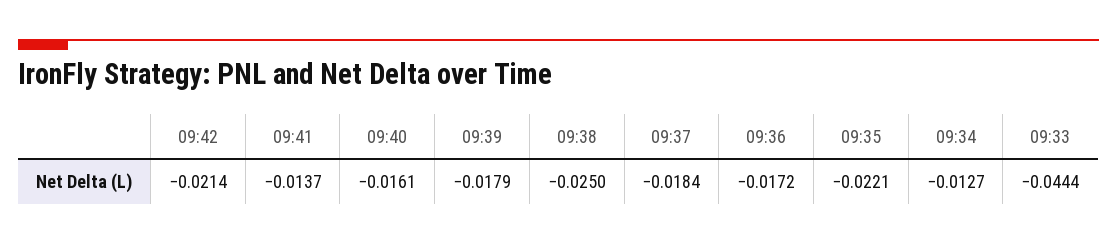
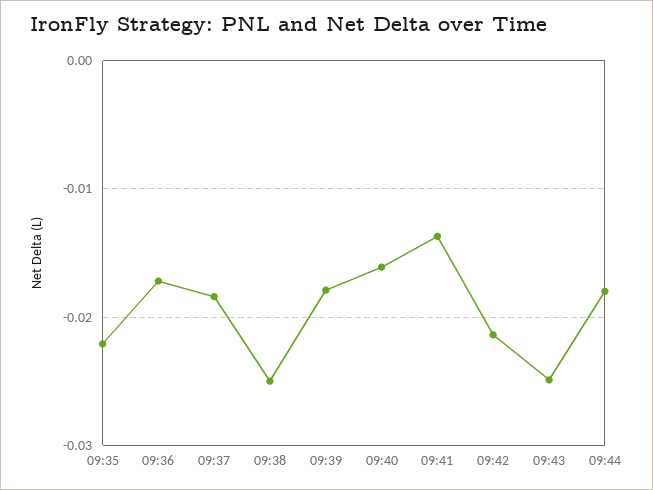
09:34: -0.0127 -> none
09:33: -0.0444 -> none
09:43: none -> -0.025
09:44: none -> -0.018

